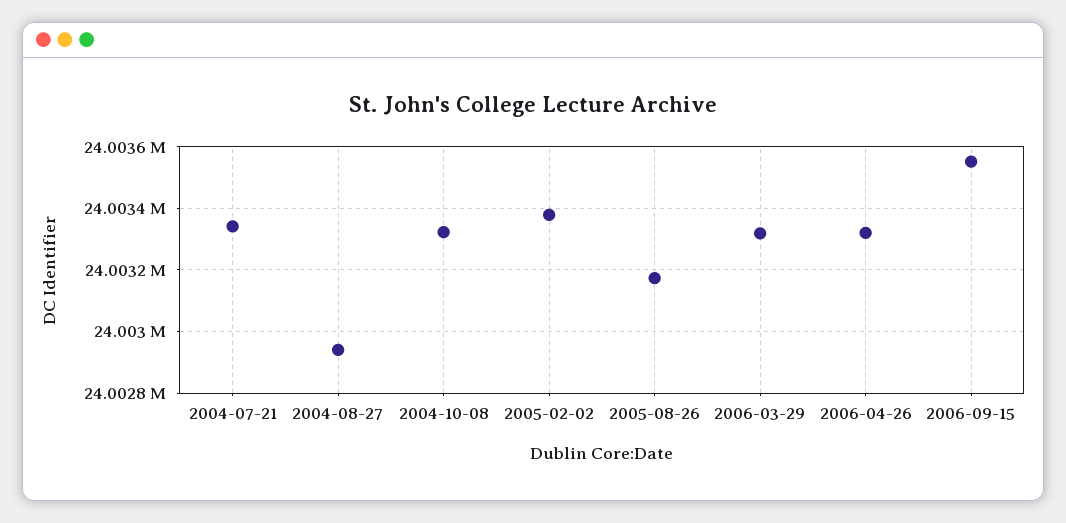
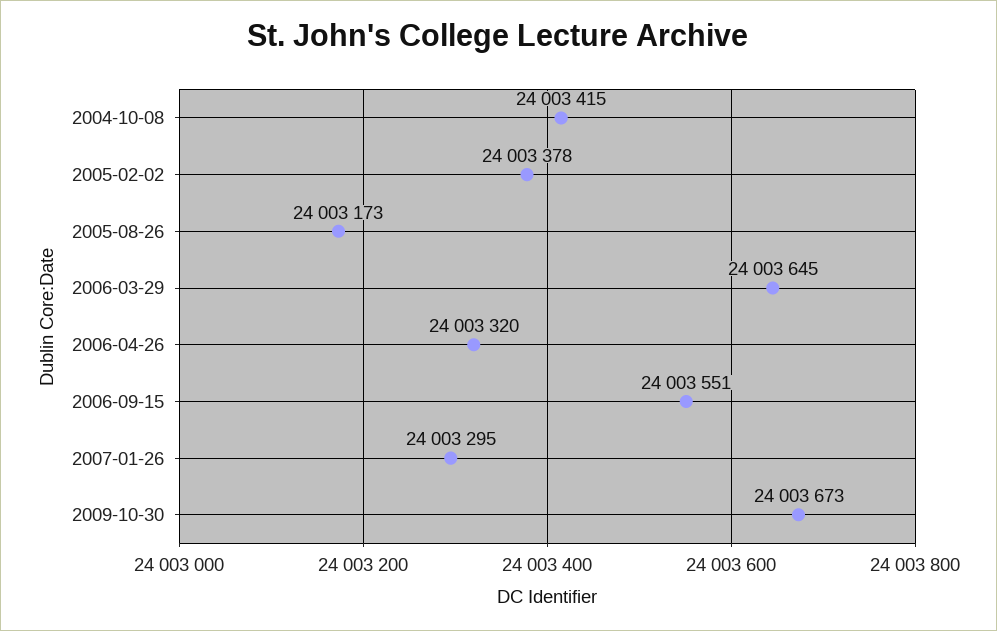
2004-07-21: 24003340 -> none
2004-08-27: 24002940 -> none
2004-10-08: 24003320 -> 24003415
2006-03-29: 24003320 -> 24003645
2007-01-26: none -> 24003295
2009-10-30: none -> 24003673

